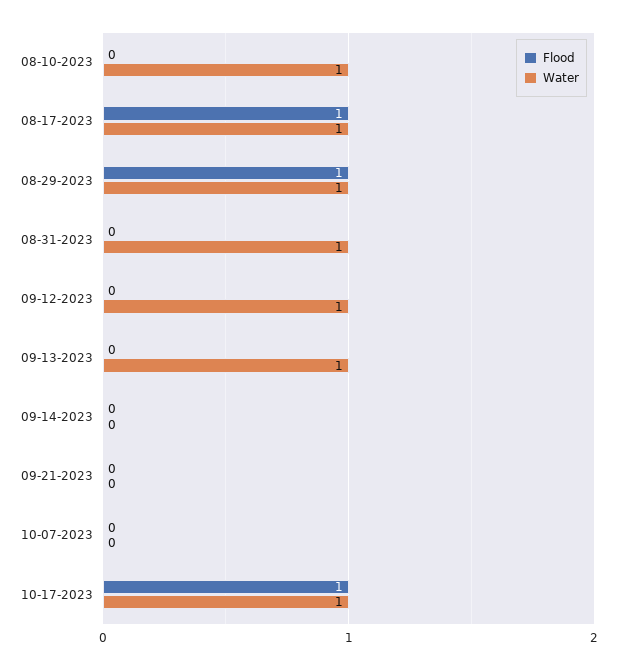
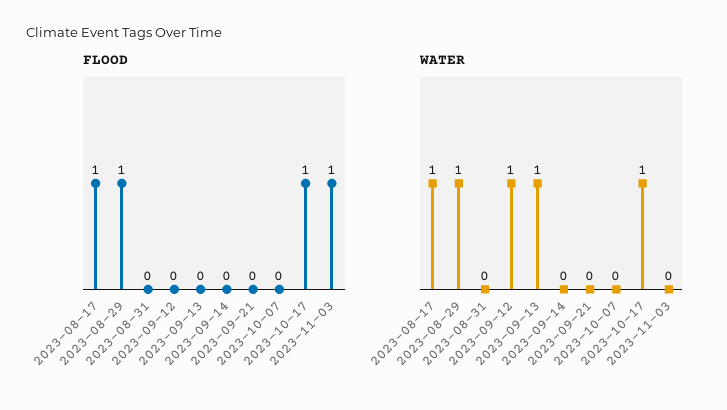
Flood, 08-10-2023: 0 -> none
Water, 08-10-2023: 1 -> none
Water, 08-31-2023: 1 -> 0
Flood, 2023-11-03: none -> 1
Water, 2023-11-03: none -> 0

